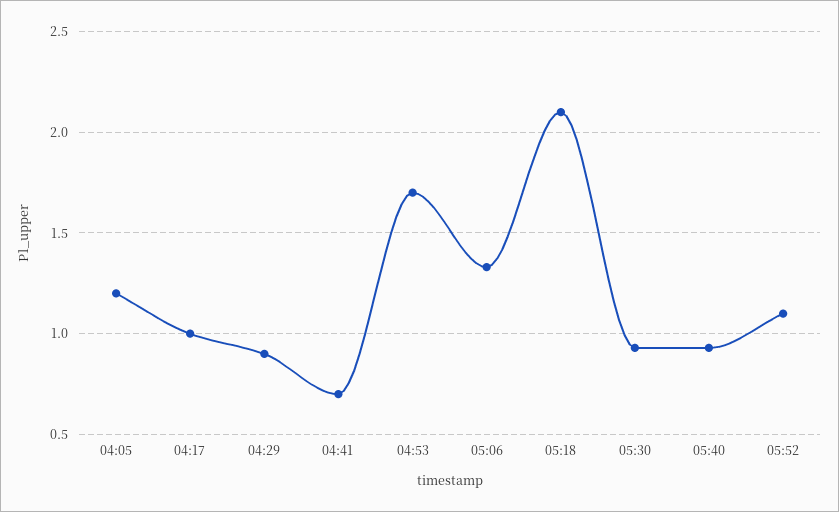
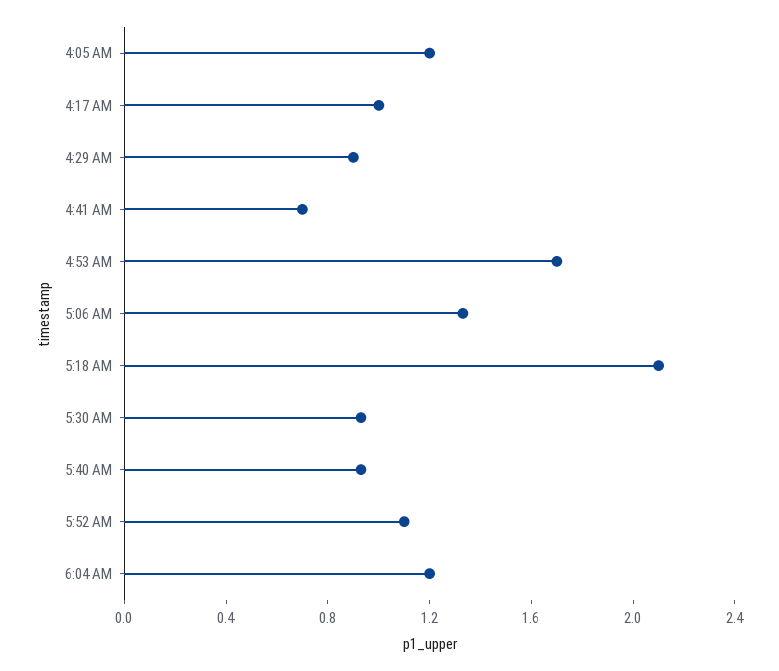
6:04 AM: none -> 1.2

